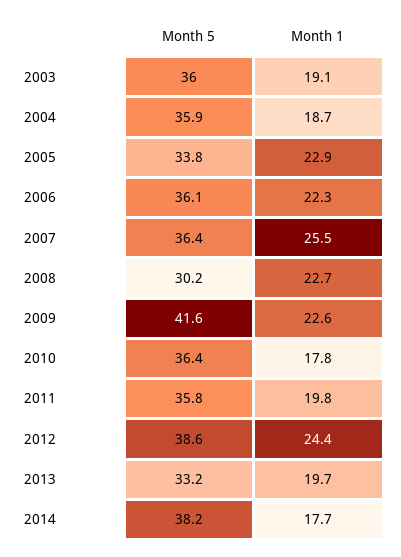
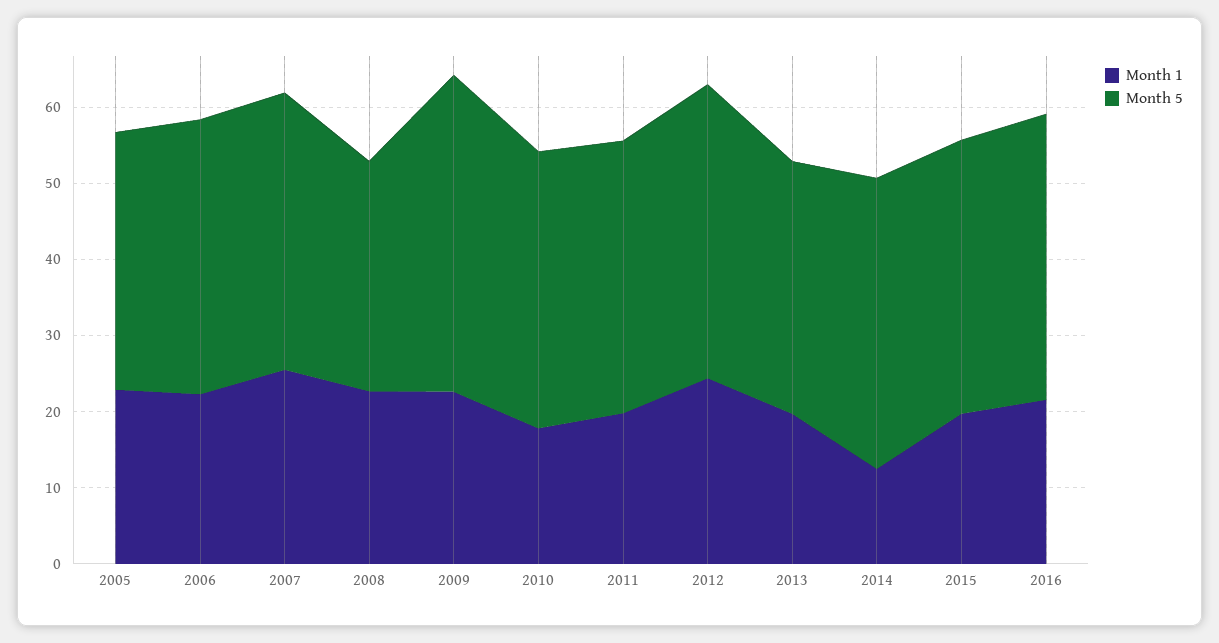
Month 5, 2003: 36 -> none
Month 1, 2003: 19.1 -> none
Month 5, 2004: 35.9 -> none
Month 1, 2004: 18.7 -> none
Month 1, 2014: 17.7 -> 12
Month 1, 2015: none -> 20
Month 5, 2015: none -> 36
Month 1, 2016: none -> 22
Month 5, 2016: none -> 38

